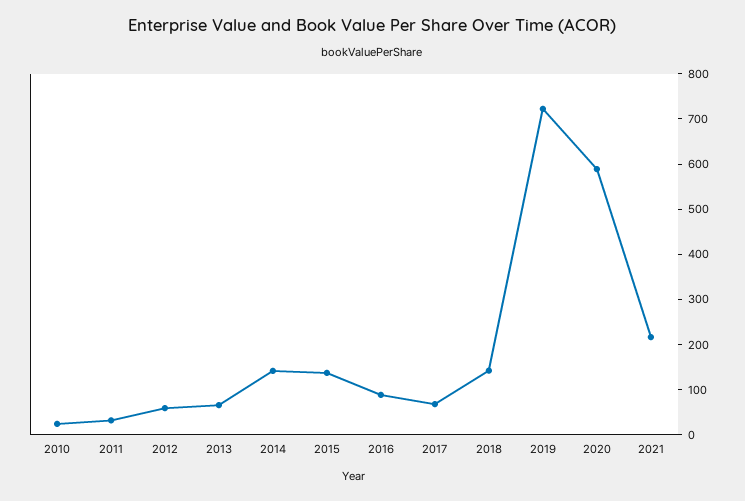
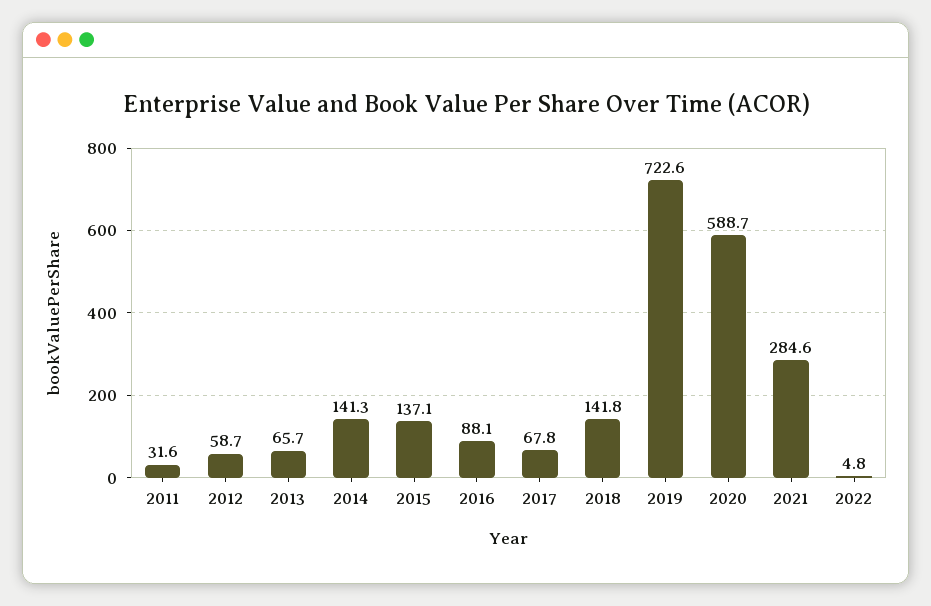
2010: 20 -> none
2021: 220 -> 284.6
2022: none -> 4.8

